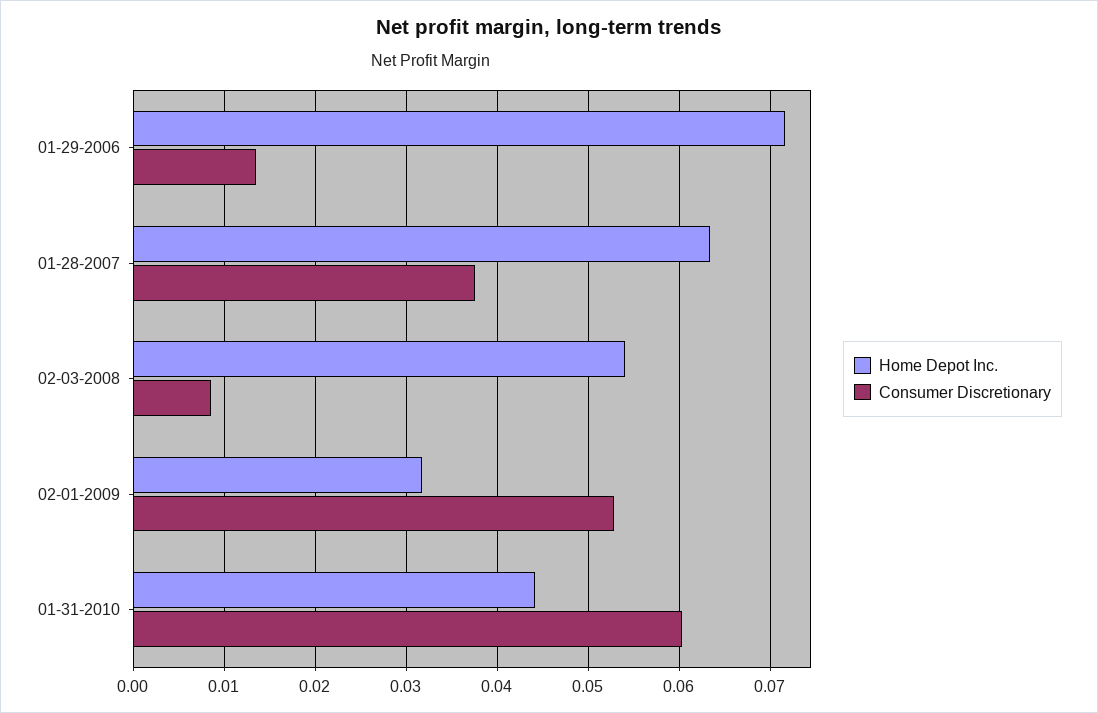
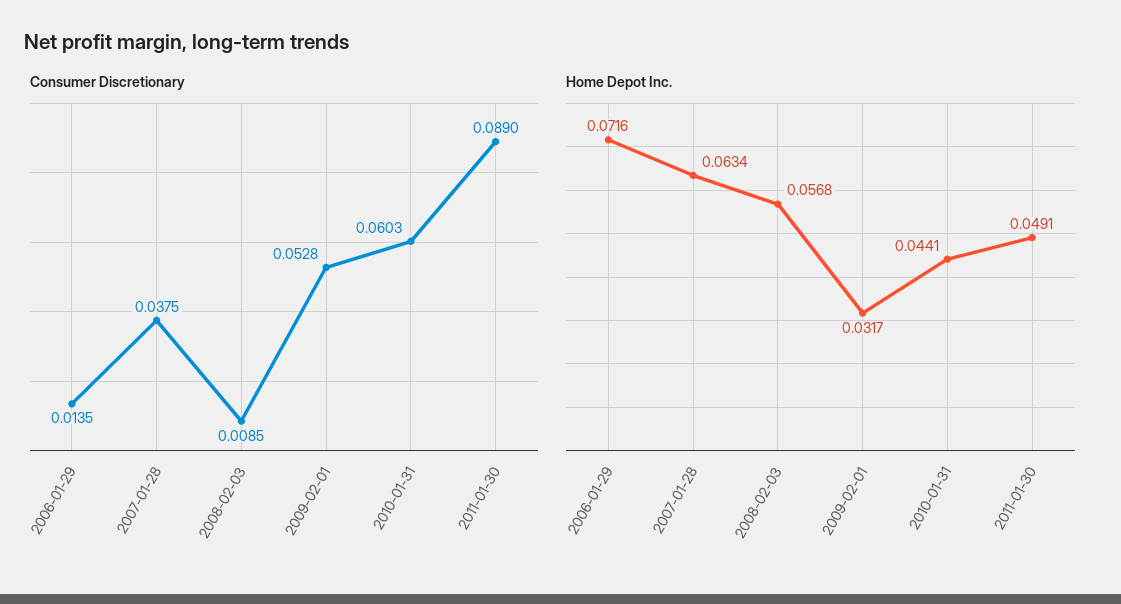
Home Depot Inc., 02-03-2008: 0.054 -> 0.0568
Consumer Discretionary, 2011-01-30: none -> 0.089
Home Depot Inc., 2011-01-30: none -> 0.0491

